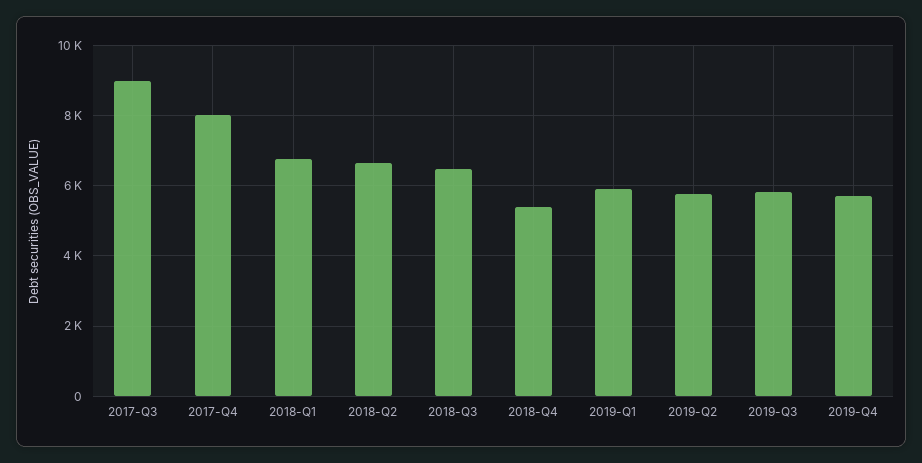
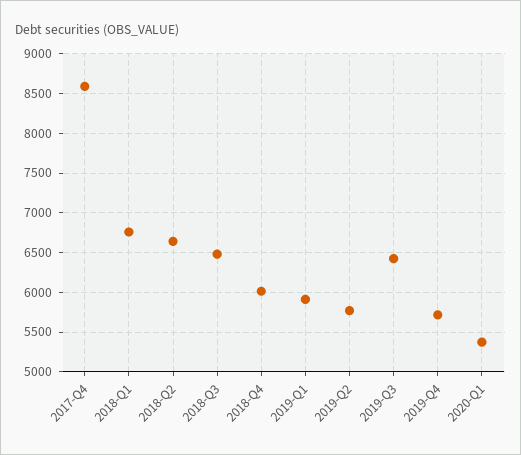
2017-Q3: 9000 -> none
2017-Q4: 8000 -> 8600
2018-Q4: 5400 -> 6000
2019-Q3: 5800 -> 6400
2020-Q1: none -> 5400

